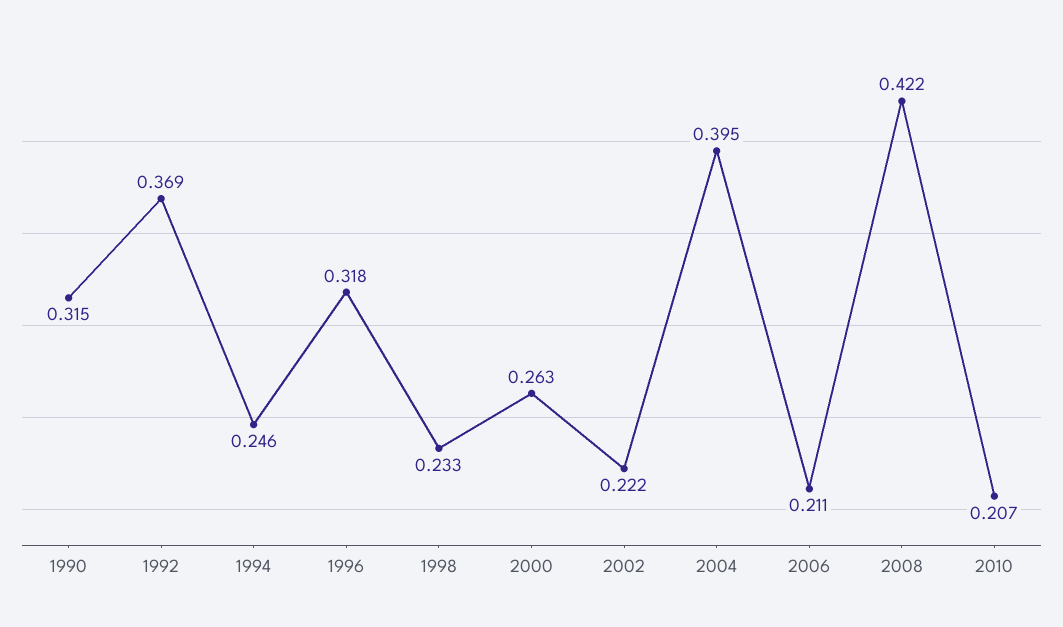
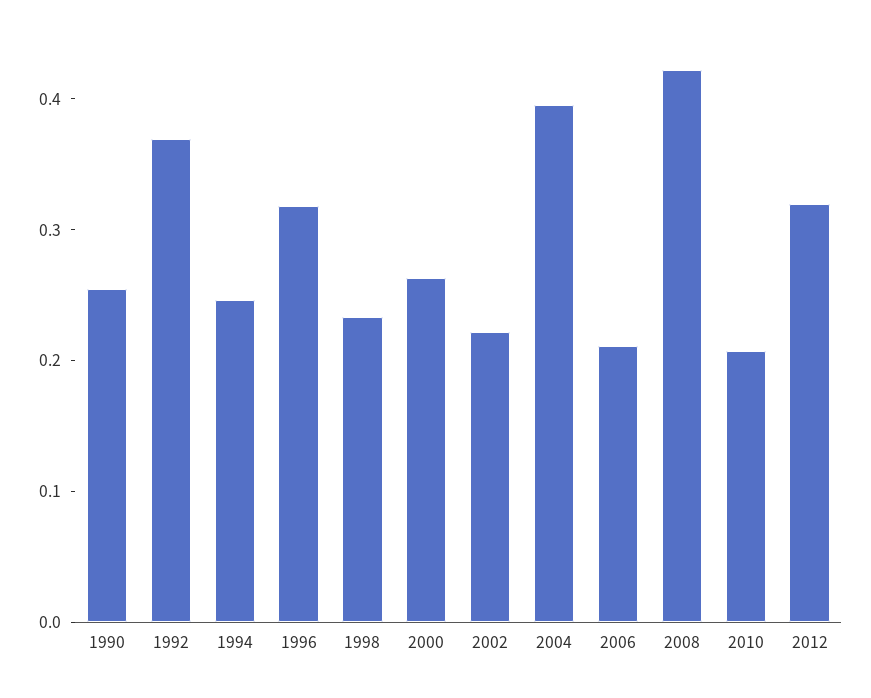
1990: 0.315 -> 0.26
2012: none -> 0.32

